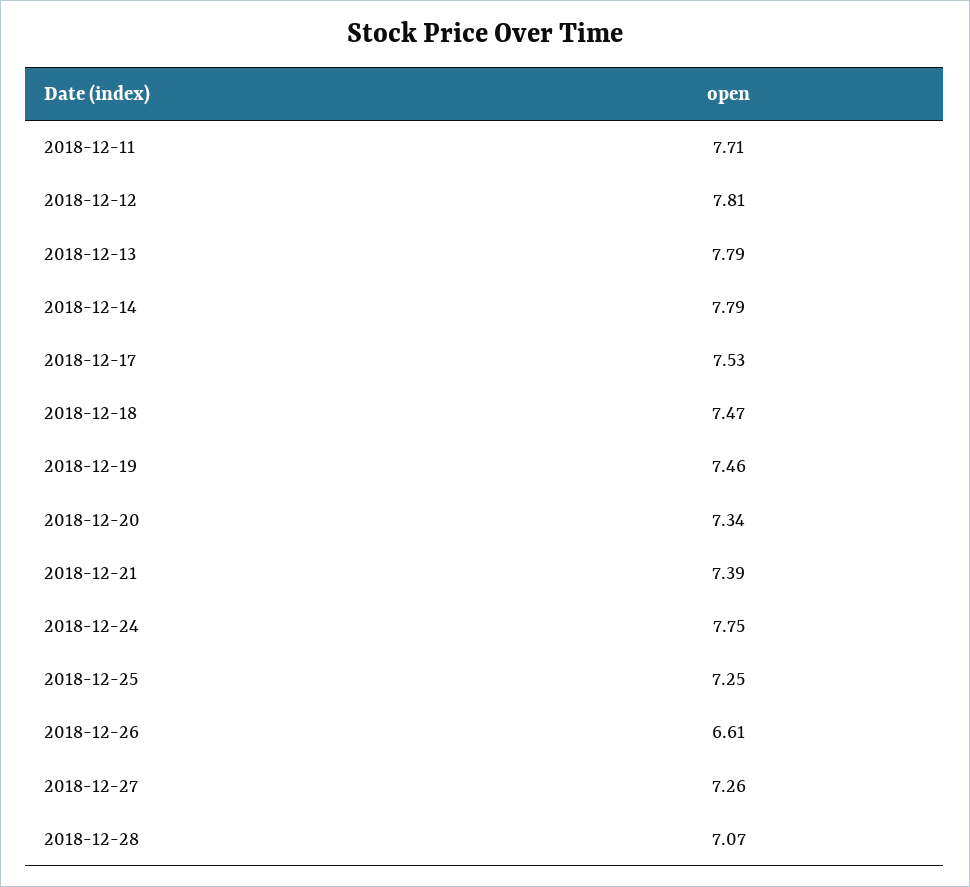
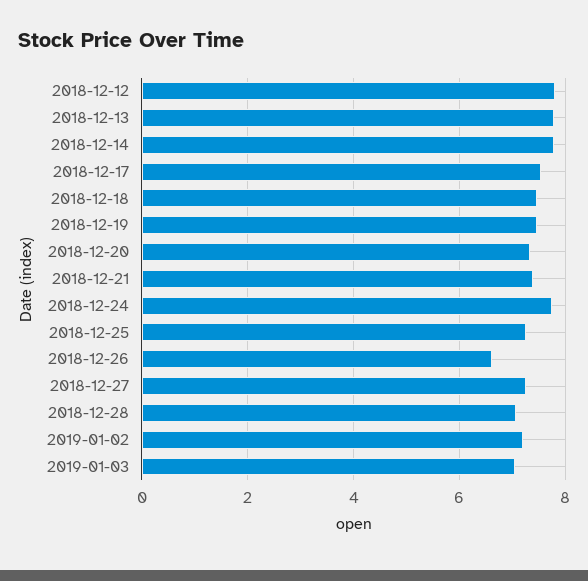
2018-12-11: 7.71 -> none
2019-01-02: none -> 7.2
2019-01-03: none -> 7

